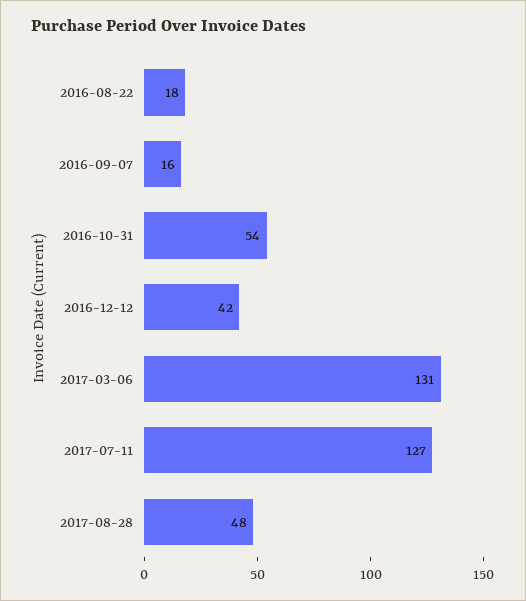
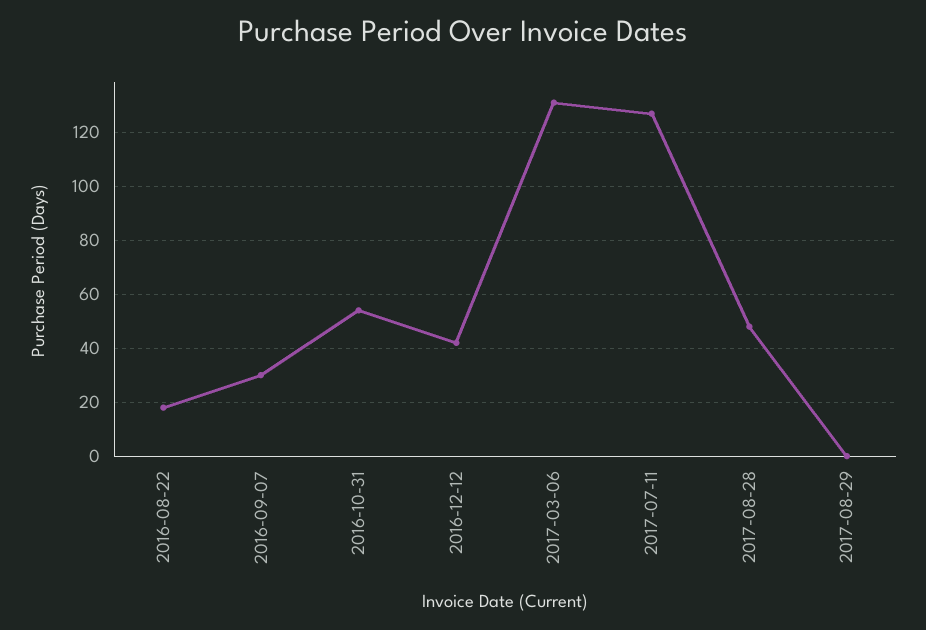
2016-09-07: 16 -> 30
2017-08-29: none -> 0

